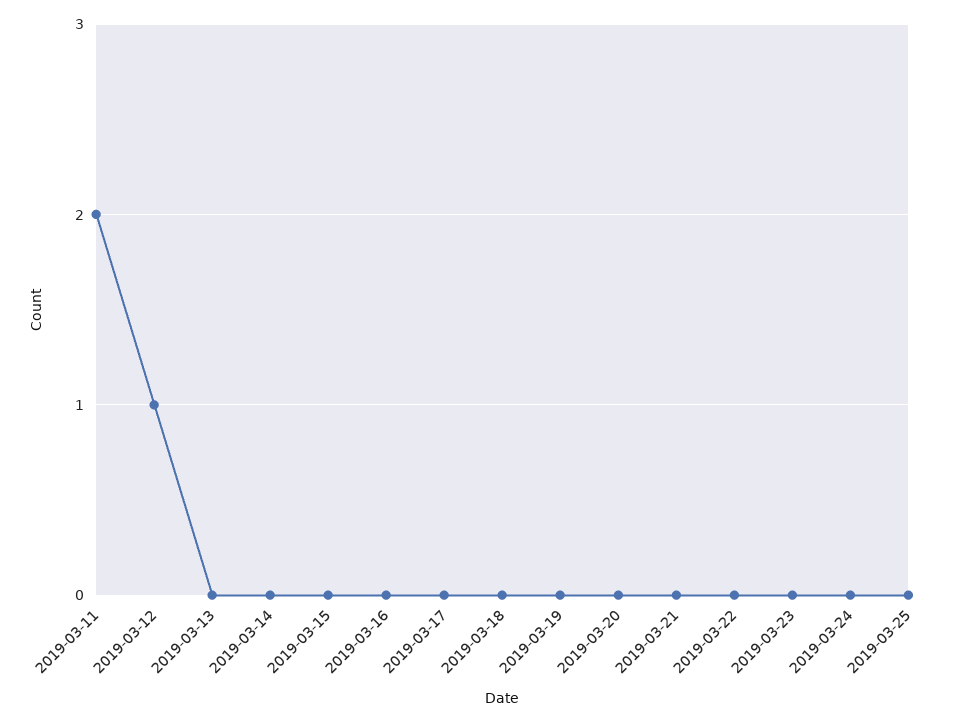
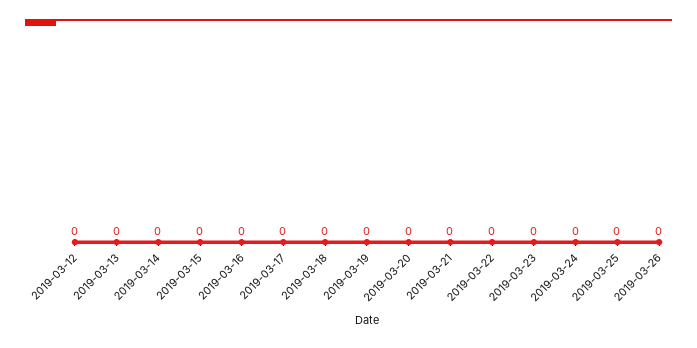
2019-03-11: 2 -> none
2019-03-12: 1 -> 0
2019-03-26: none -> 0

